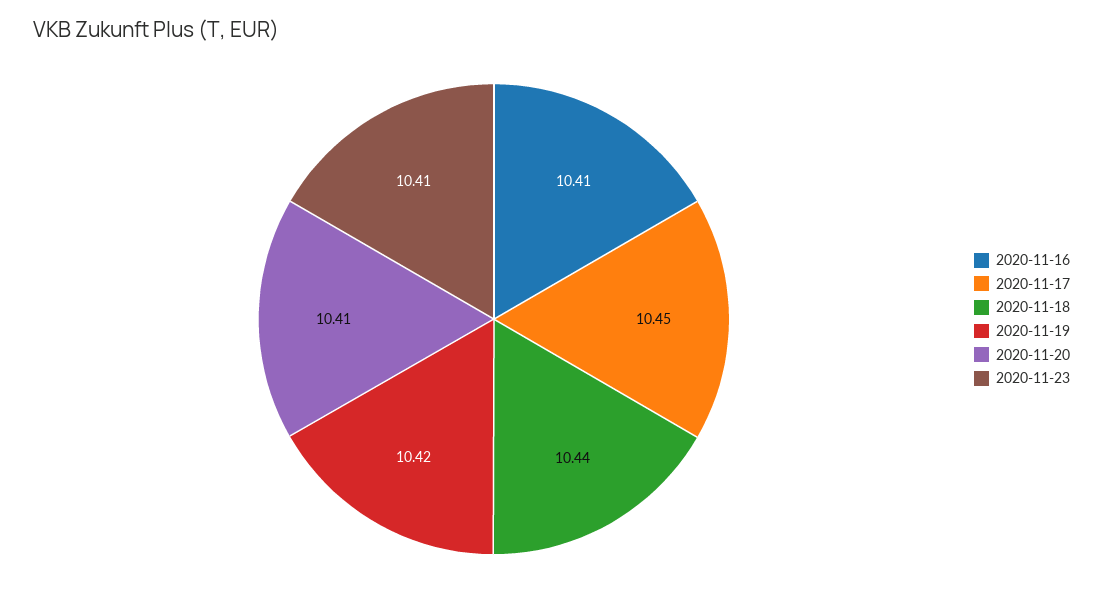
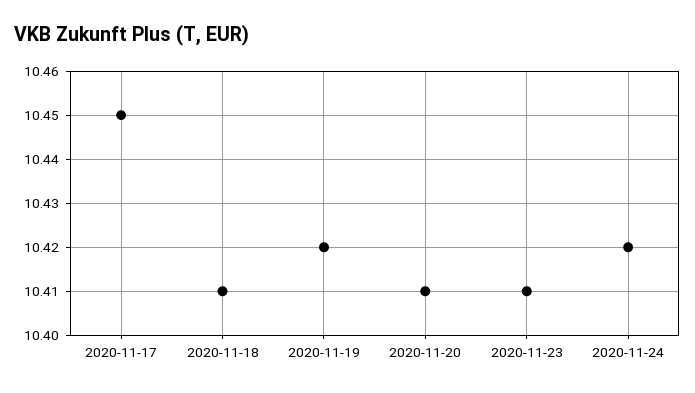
2020-11-16: 10.41 -> none
2020-11-18: 10.44 -> 10.41
2020-11-24: none -> 10.42

